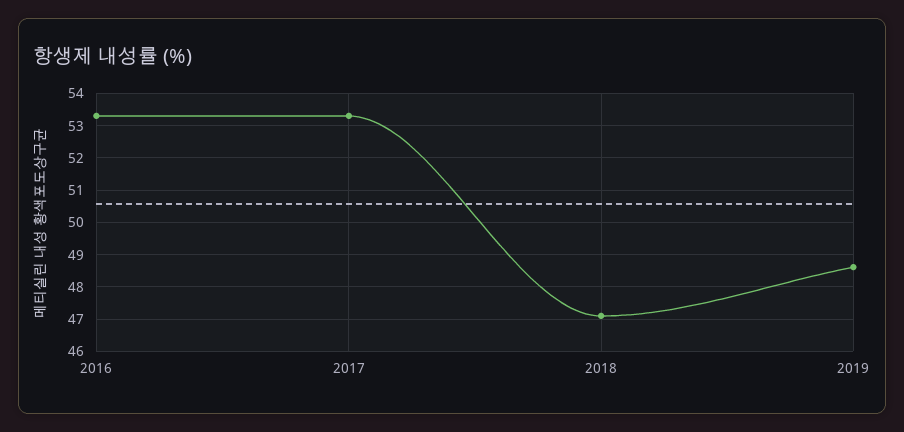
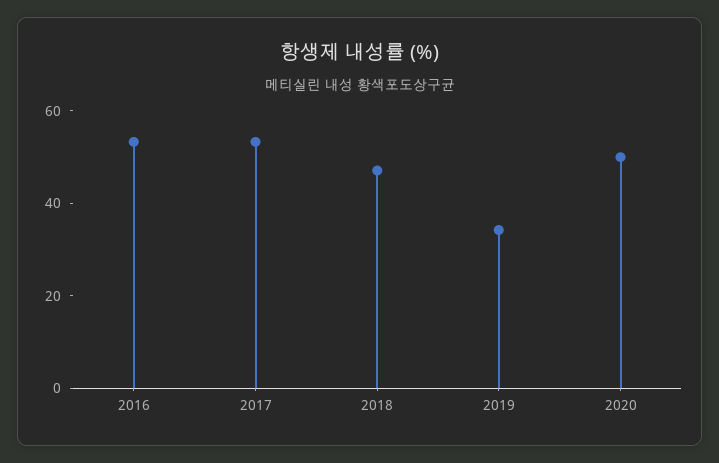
2019: 48.6 -> 35
2020: none -> 50

